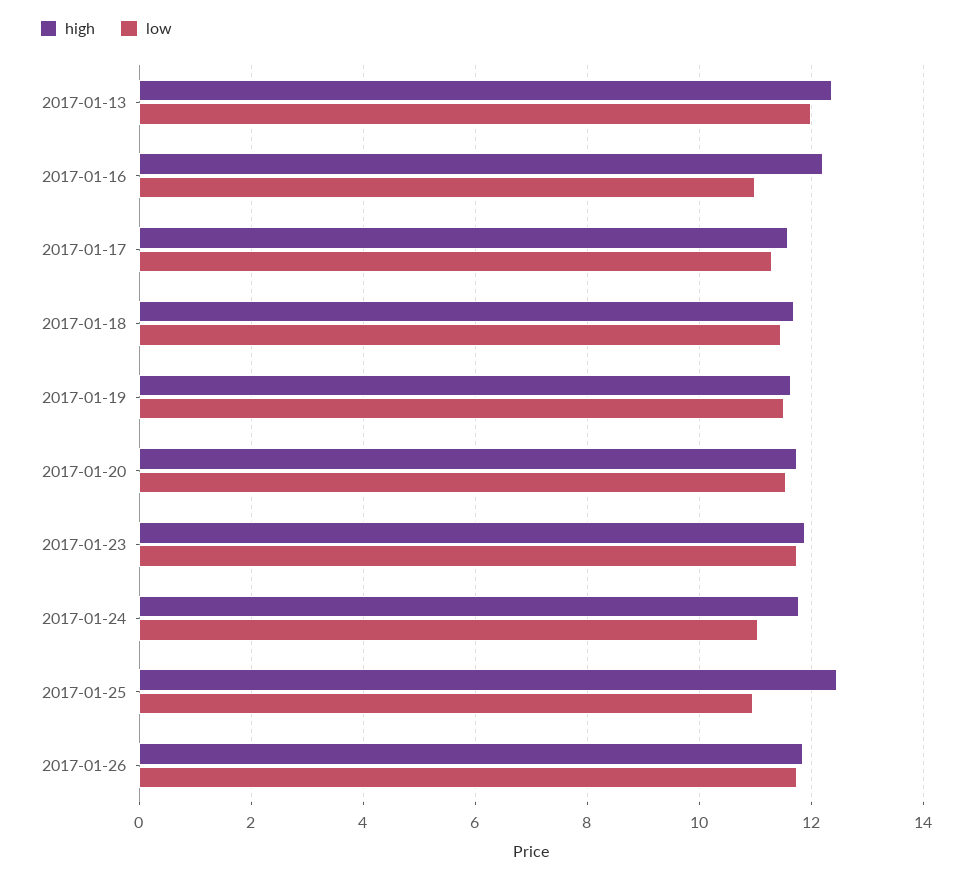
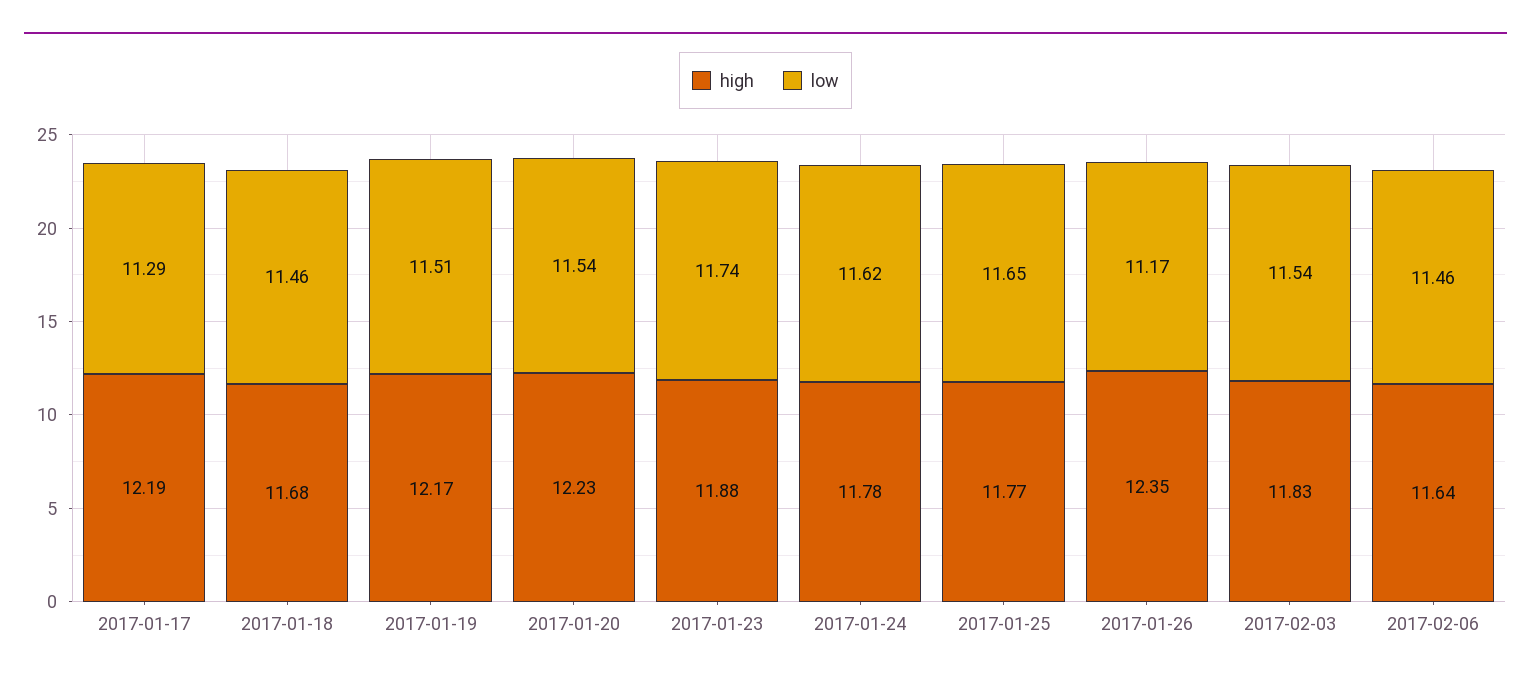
high, 2017-01-13: 12.4 -> none
low, 2017-01-13: 12 -> none
high, 2017-01-16: 12.2 -> none
low, 2017-01-16: 11 -> none
high, 2017-01-17: 11.6 -> 12.19
high, 2017-01-19: 11.6 -> 12.17
high, 2017-01-20: 11.8 -> 12.23
low, 2017-01-24: 11 -> 11.62
high, 2017-01-25: 12.4 -> 11.77
low, 2017-01-25: 11 -> 11.65
high, 2017-01-26: 11.8 -> 12.35
low, 2017-01-26: 11.8 -> 11.17
high, 2017-02-03: none -> 11.83
low, 2017-02-03: none -> 11.54
high, 2017-02-06: none -> 11.64
low, 2017-02-06: none -> 11.46

